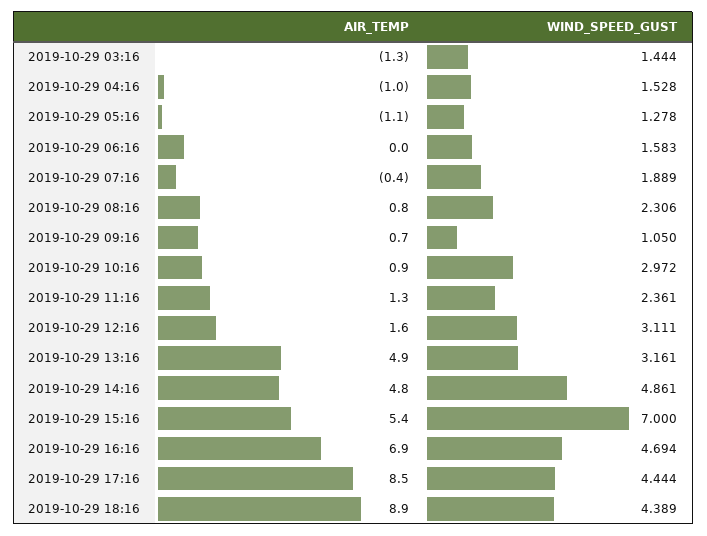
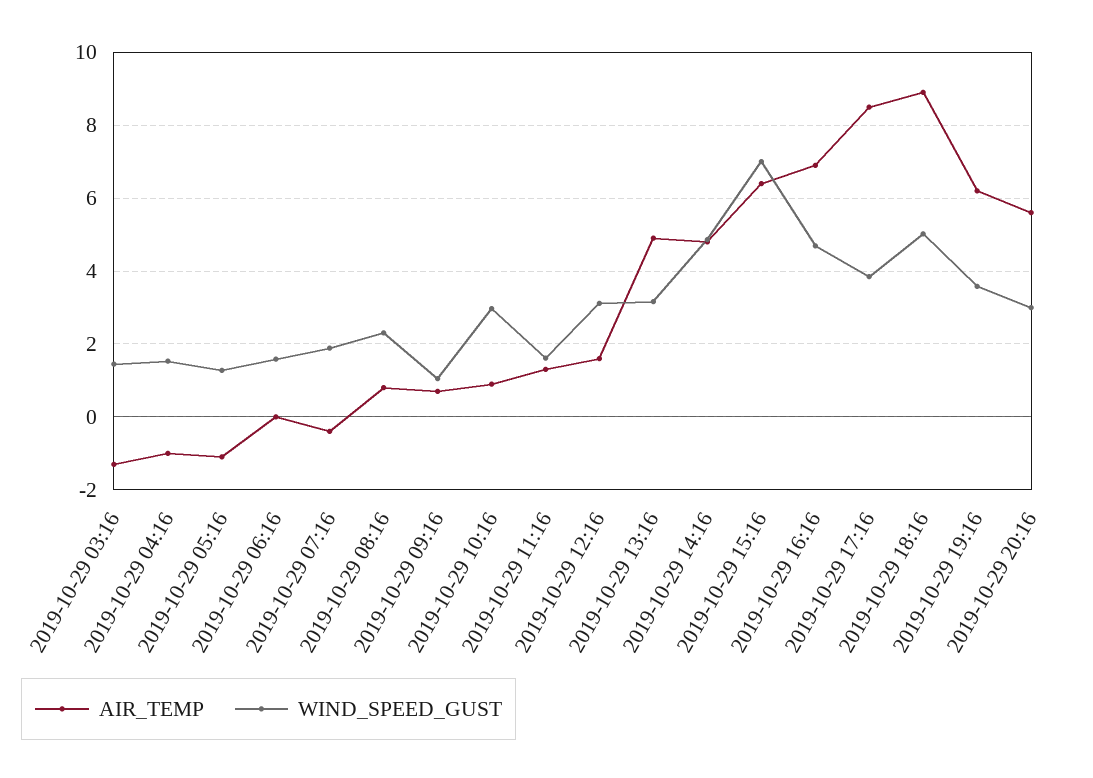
WIND_SPEED_GUST, 2019-10-29 11:16: 2.361 -> 1.6
AIR_TEMP, 2019-10-29 15:16: 5.4 -> 6.4
WIND_SPEED_GUST, 2019-10-29 17:16: 4.444 -> 3.8
WIND_SPEED_GUST, 2019-10-29 18:16: 4.389 -> 5
AIR_TEMP, 2019-10-29 19:16: none -> 6.2
WIND_SPEED_GUST, 2019-10-29 19:16: none -> 3.6
AIR_TEMP, 2019-10-29 20:16: none -> 5.6
WIND_SPEED_GUST, 2019-10-29 20:16: none -> 3

